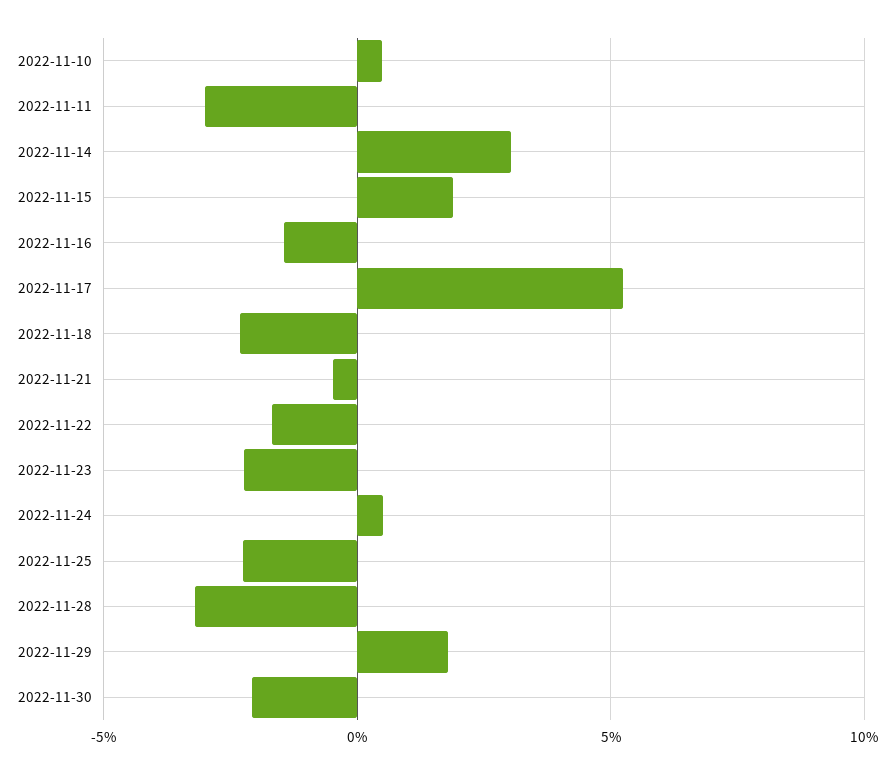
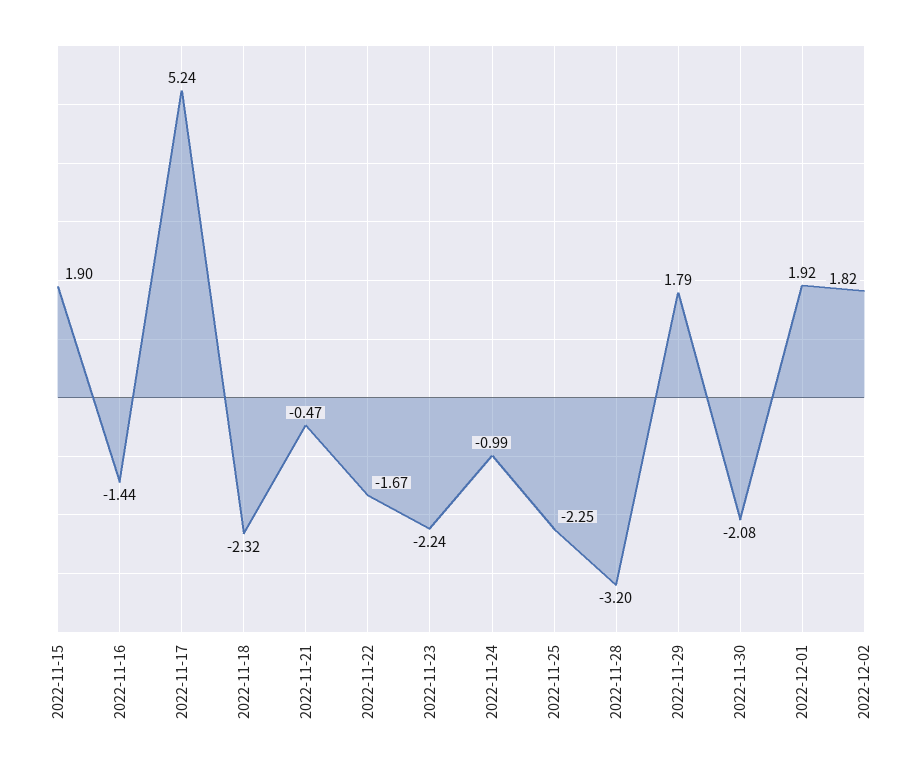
2022-11-10: 0.5 -> none
2022-11-11: -3 -> none
2022-11-14: 3 -> none
2022-11-24: 0.5 -> -0.99
2022-12-01: none -> 1.92
2022-12-02: none -> 1.82

